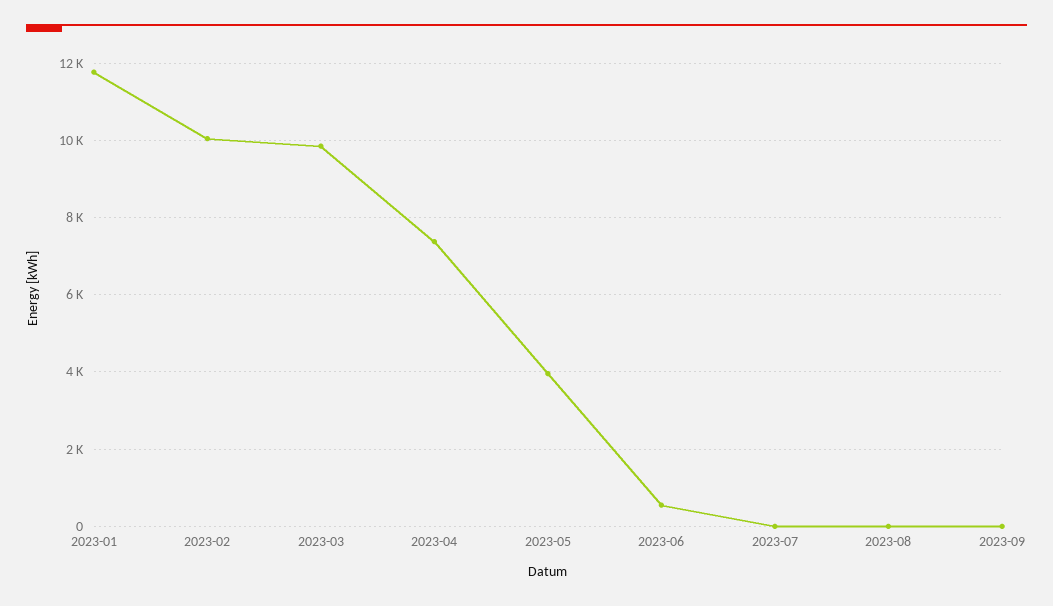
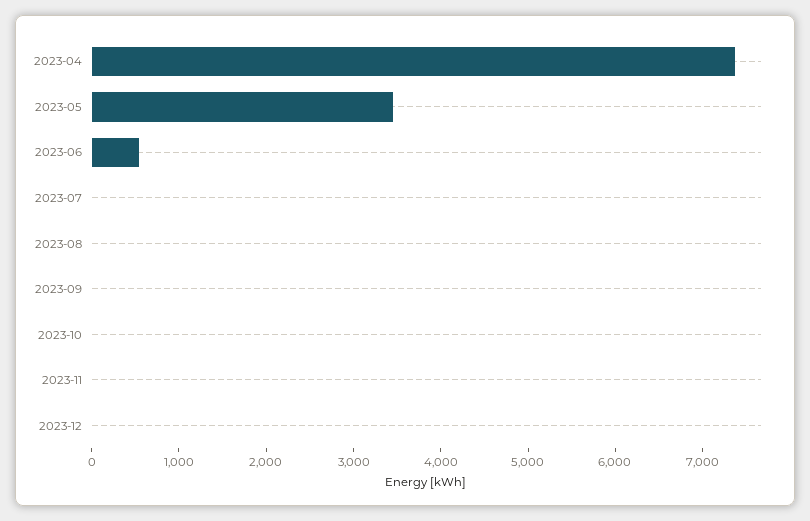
2023-01: 11800 -> none
2023-02: 10000 -> none
2023-03: 9800 -> none
2023-05: 4000 -> 3400
2023-10: none -> 0
2023-11: none -> 0
2023-12: none -> 0

